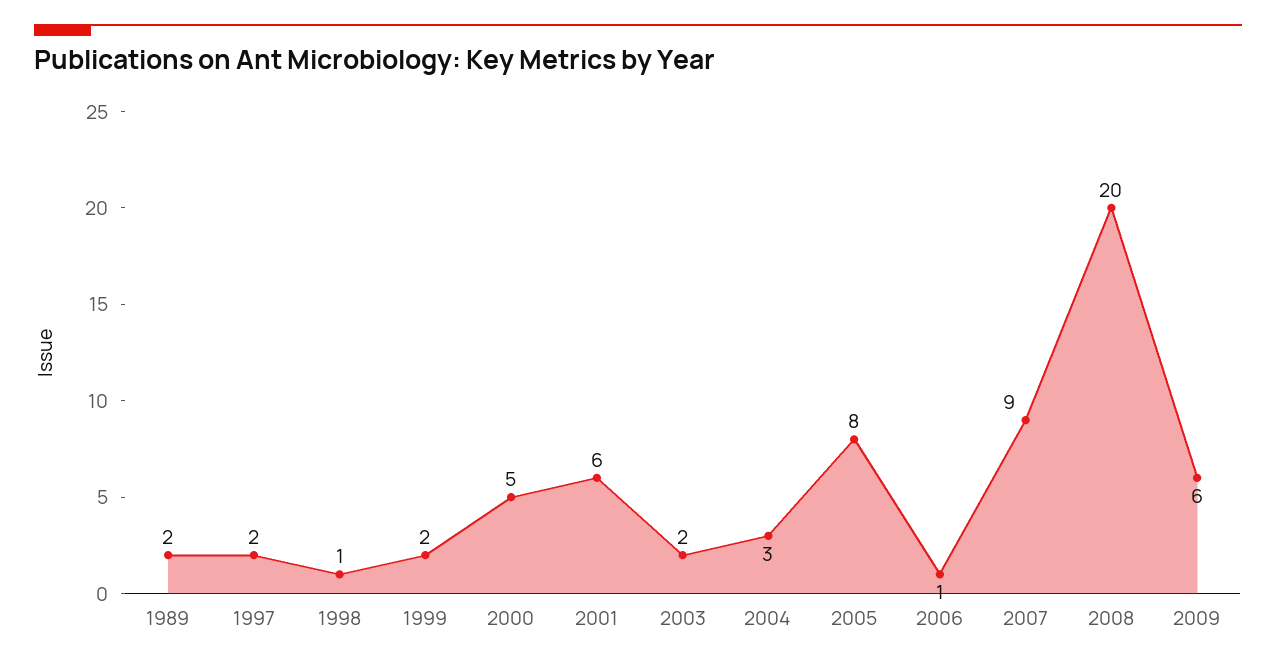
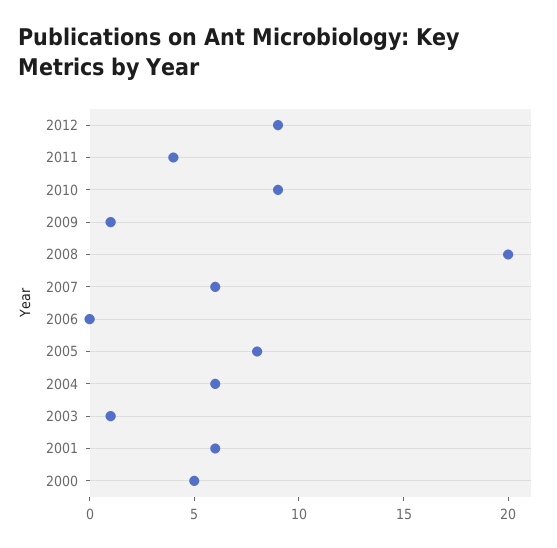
1989: 2 -> none
1997: 2 -> none
1998: 1 -> none
1999: 2 -> none
2003: 2 -> 1
2004: 3 -> 6
2006: 1 -> 0
2007: 9 -> 6
2009: 6 -> 1
2012: none -> 9
2011: none -> 4
2010: none -> 9

